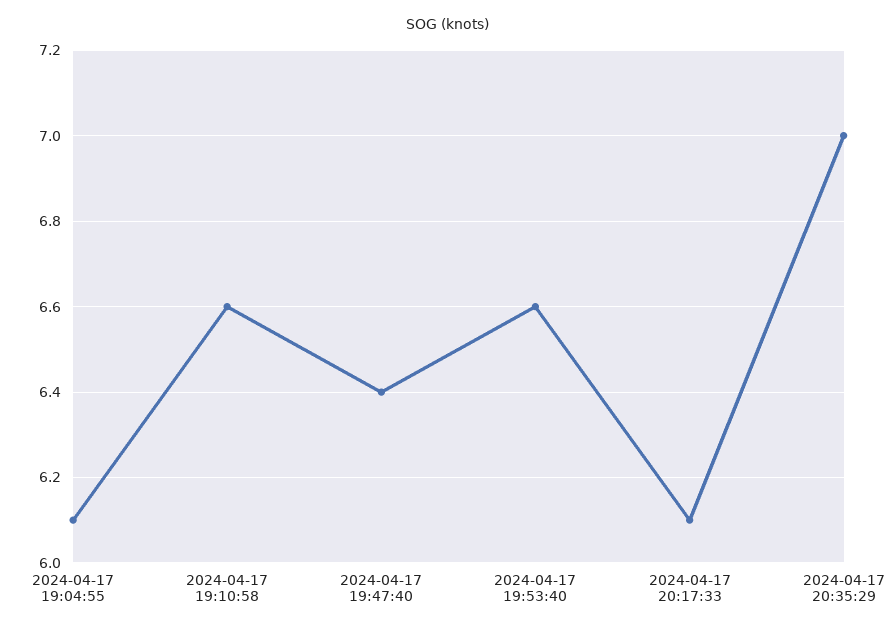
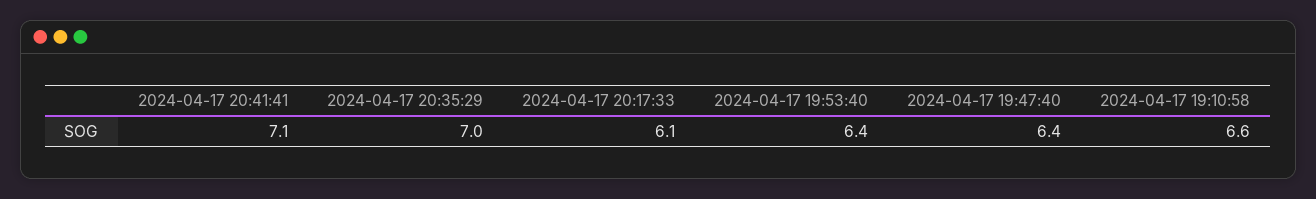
2024-04-17 19:04:55: 6.1 -> none
2024-04-17 19:53:40: 6.6 -> 6.4
2024-04-17 20:41:41: none -> 7.1

